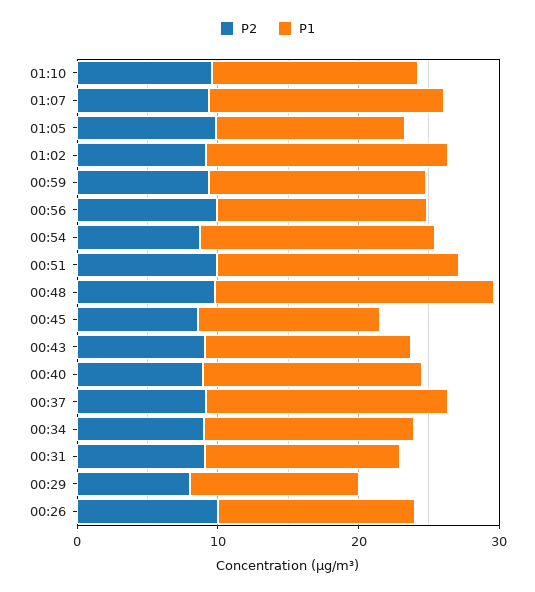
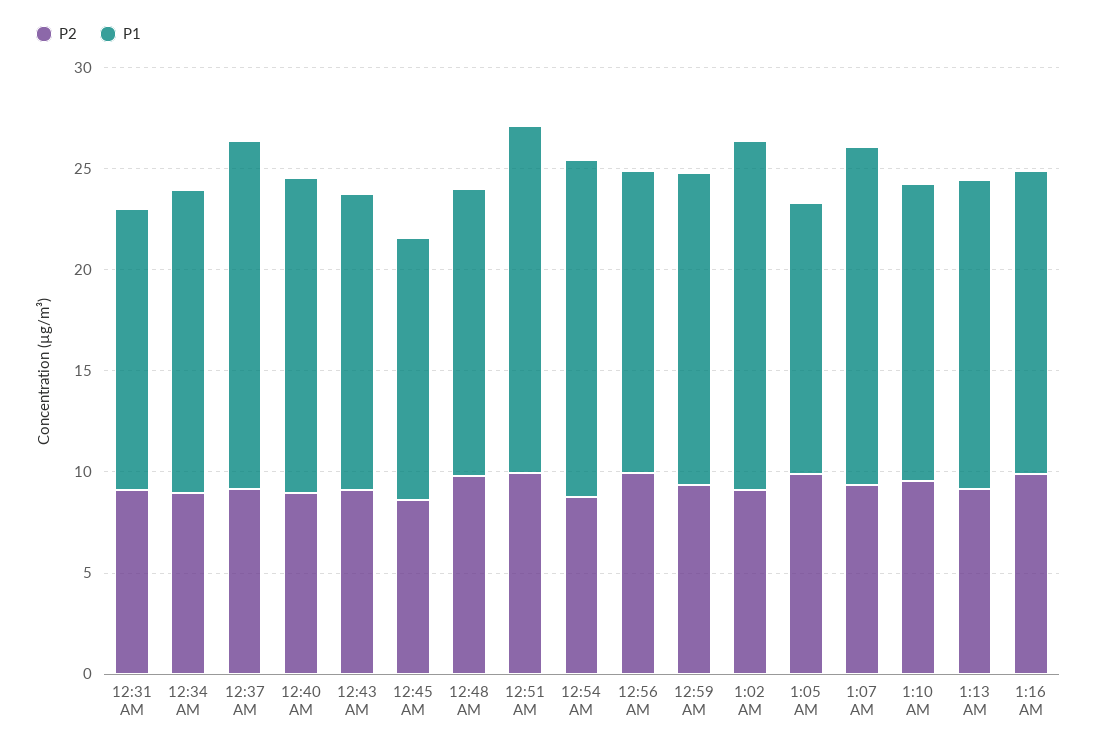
P1, 00:48: 20 -> 14
P2, 00:29: 8 -> none
P1, 00:29: 12 -> none
P2, 00:26: 10 -> none
P1, 00:26: 14 -> none
P2, 1:13 AM: none -> 9
P1, 1:13 AM: none -> 15
P2, 1:16 AM: none -> 10
P1, 1:16 AM: none -> 15

